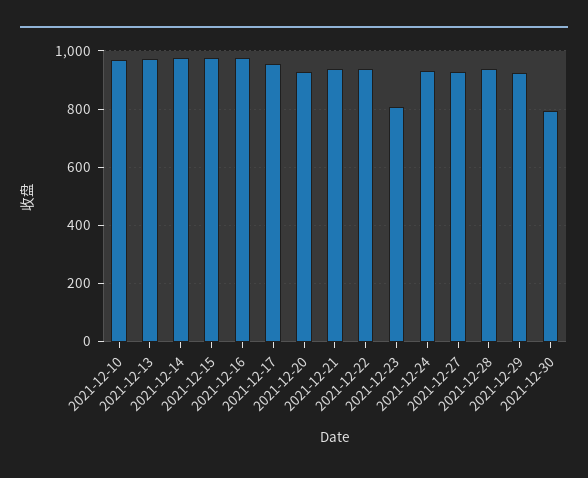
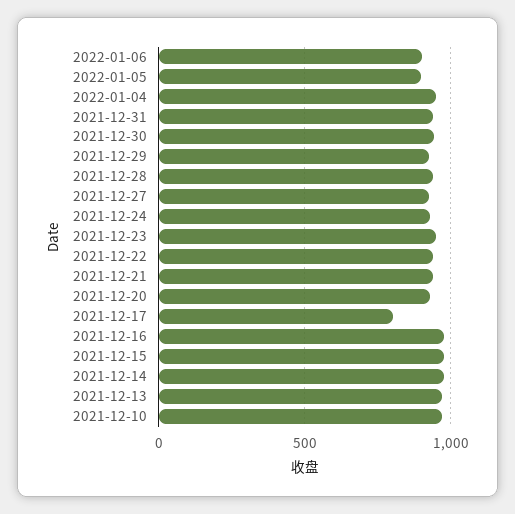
2021-12-17: 950 -> 800
2021-12-23: 800 -> 950
2021-12-30: 800 -> 950
2022-01-06: none -> 900
2022-01-05: none -> 900
2022-01-04: none -> 950
2021-12-31: none -> 950

